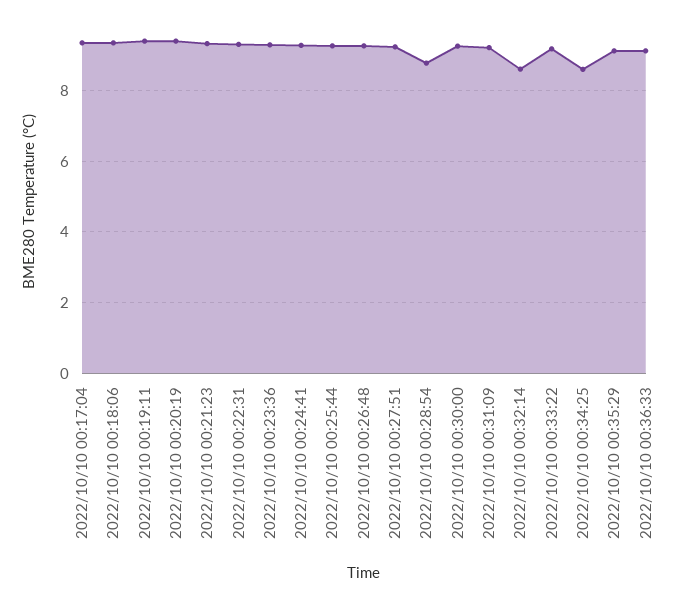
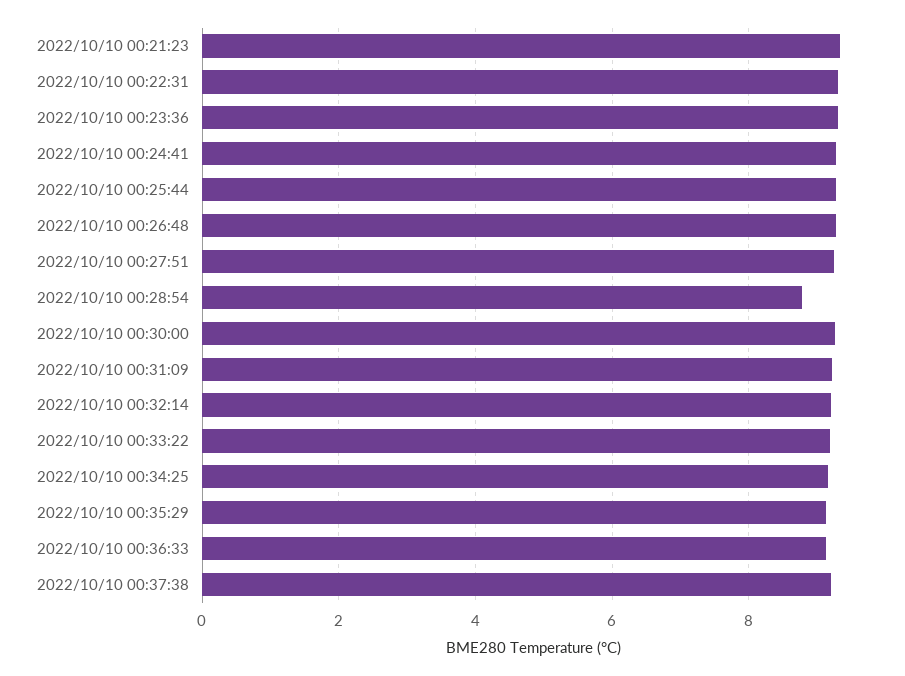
2022/10/10 00:17:04: 9.4 -> none
2022/10/10 00:18:06: 9.4 -> none
2022/10/10 00:19:11: 9.4 -> none
2022/10/10 00:20:19: 9.4 -> none
2022/10/10 00:32:14: 8.6 -> 9.2
2022/10/10 00:34:25: 8.6 -> 9.2
2022/10/10 00:37:38: none -> 9.2

